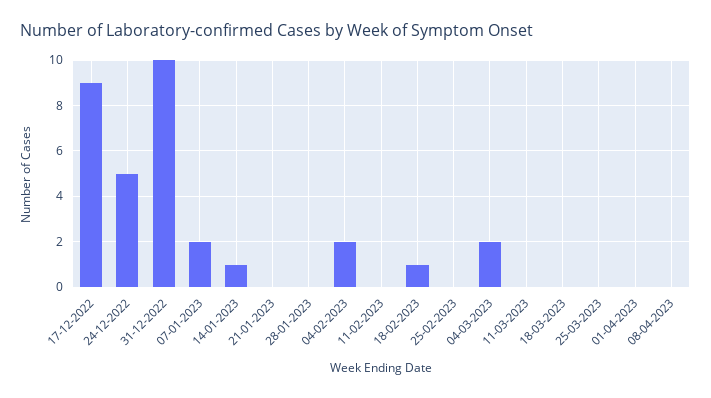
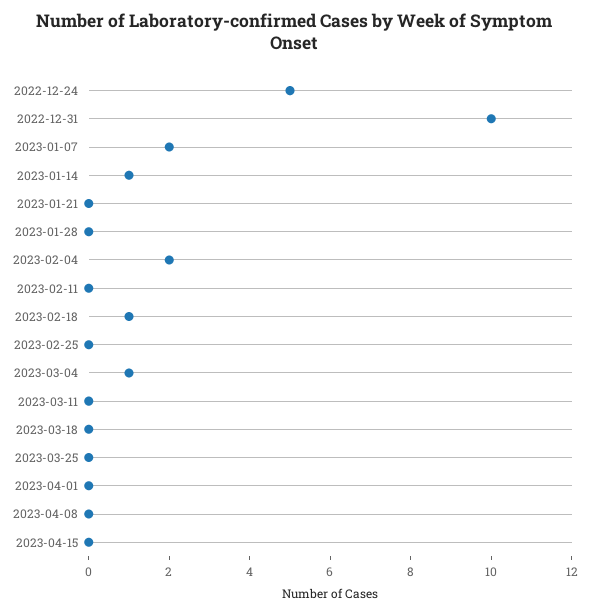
17-12-2022: 9 -> none
04-03-2023: 2 -> 1
2023-04-15: none -> 0

